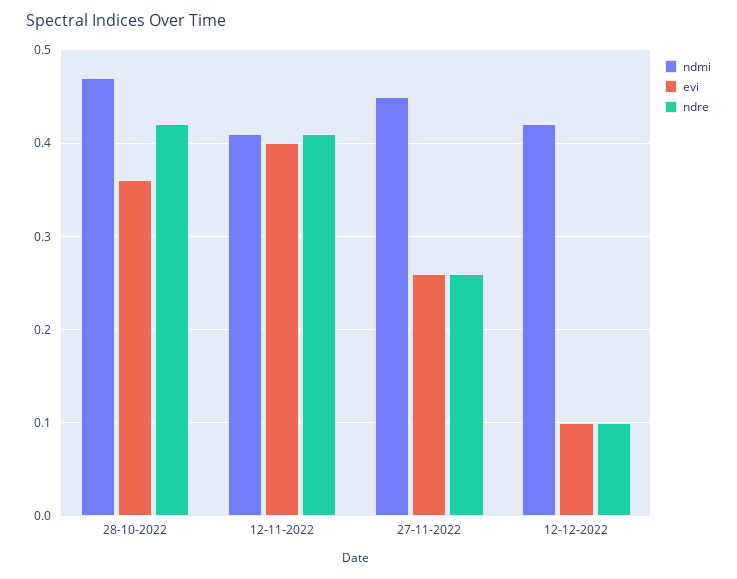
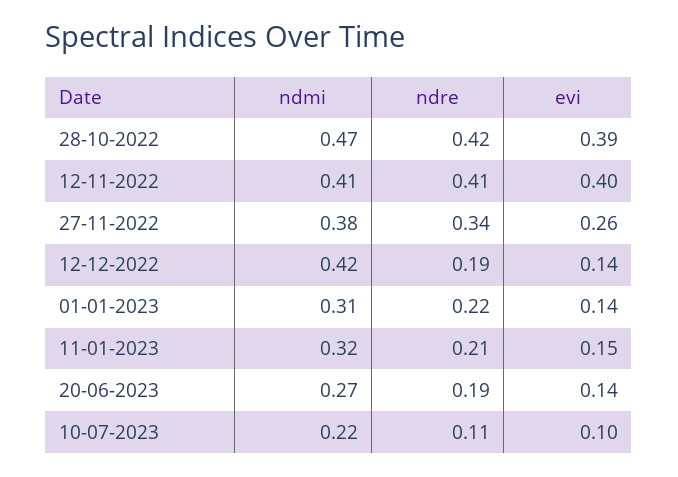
evi, 28-10-2022: 0.36 -> 0.39
ndmi, 27-11-2022: 0.45 -> 0.38
ndre, 27-11-2022: 0.26 -> 0.34
evi, 12-12-2022: 0.1 -> 0.14
ndre, 12-12-2022: 0.1 -> 0.19
ndmi, 01-01-2023: none -> 0.31
ndre, 01-01-2023: none -> 0.22
evi, 01-01-2023: none -> 0.14
ndmi, 11-01-2023: none -> 0.32
ndre, 11-01-2023: none -> 0.21
evi, 11-01-2023: none -> 0.15
ndmi, 20-06-2023: none -> 0.27
ndre, 20-06-2023: none -> 0.19
evi, 20-06-2023: none -> 0.14
ndmi, 10-07-2023: none -> 0.22
ndre, 10-07-2023: none -> 0.11
evi, 10-07-2023: none -> 0.1

